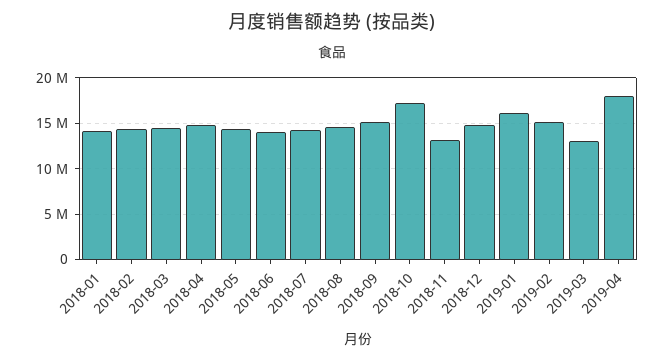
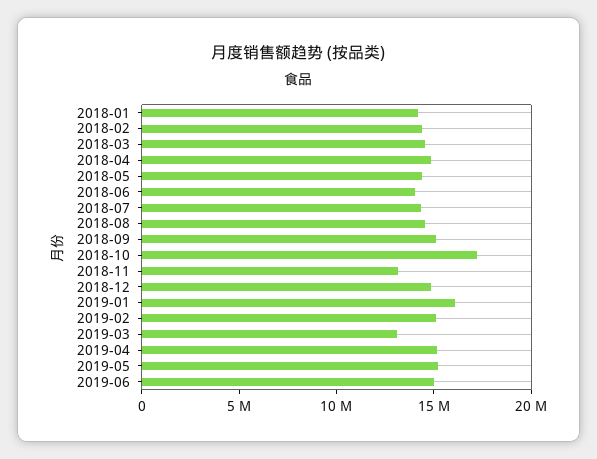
2019-04: 18000000 -> 15000000
2019-05: none -> 15000000
2019-06: none -> 15000000

